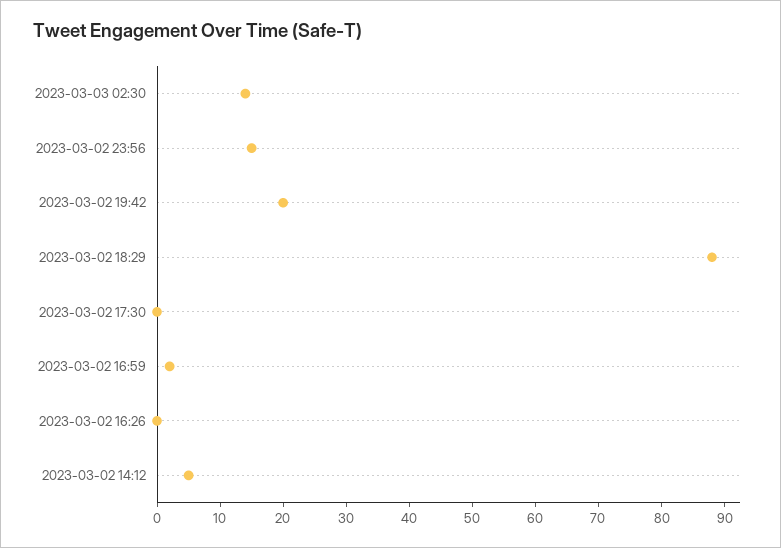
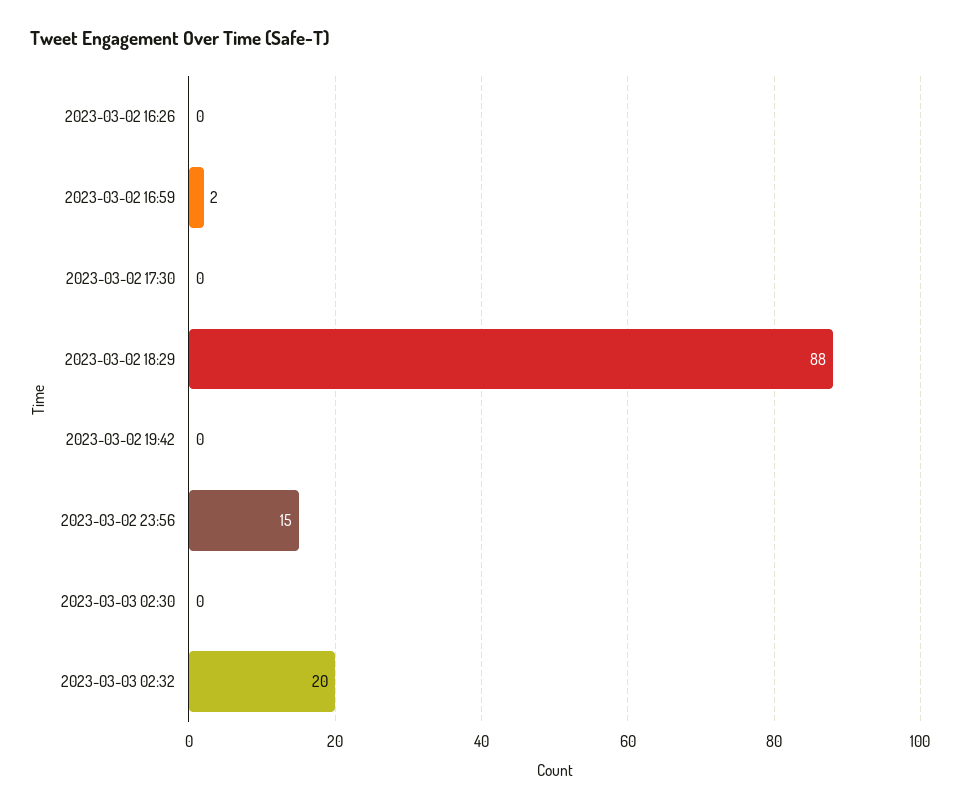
2023-03-03 02:30: 15 -> 0
2023-03-02 19:42: 20 -> 0
2023-03-02 14:12: 5 -> none
2023-03-03 02:32: none -> 20

